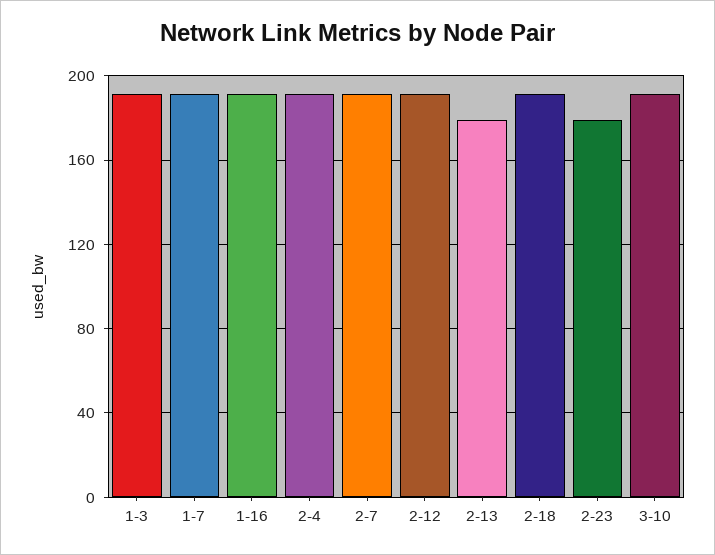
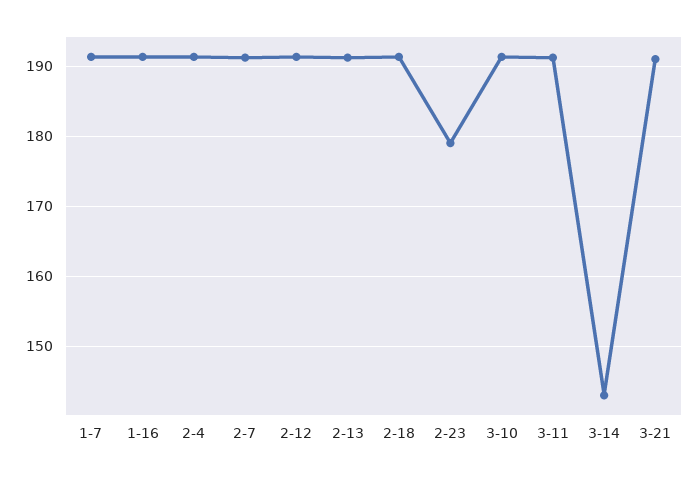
1-3: 190 -> none
2-13: 180 -> 191
3-11: none -> 191
3-14: none -> 143
3-21: none -> 191

